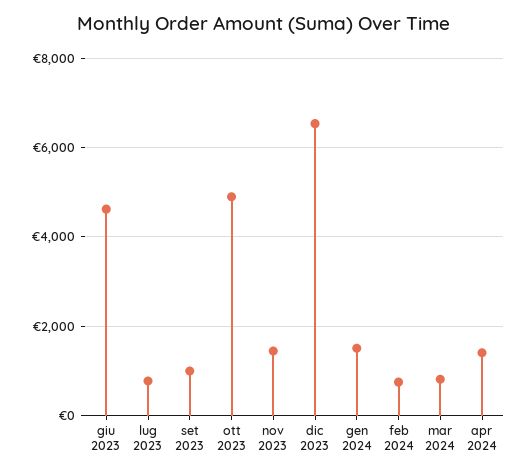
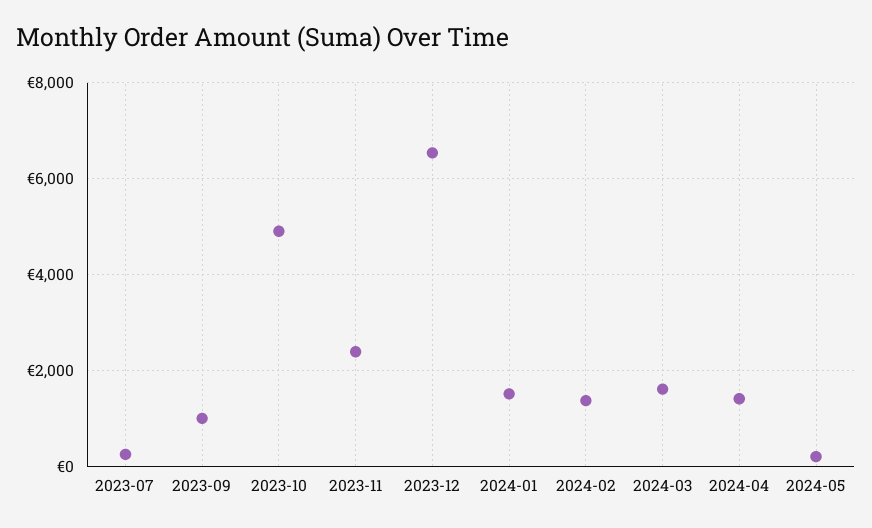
giu 2023: 4600 -> none
lug 2023: 800 -> 200
nov 2023: 1400 -> 2400
feb 2024: 800 -> 1400
mar 2024: 800 -> 1600
2024-05: none -> 200

